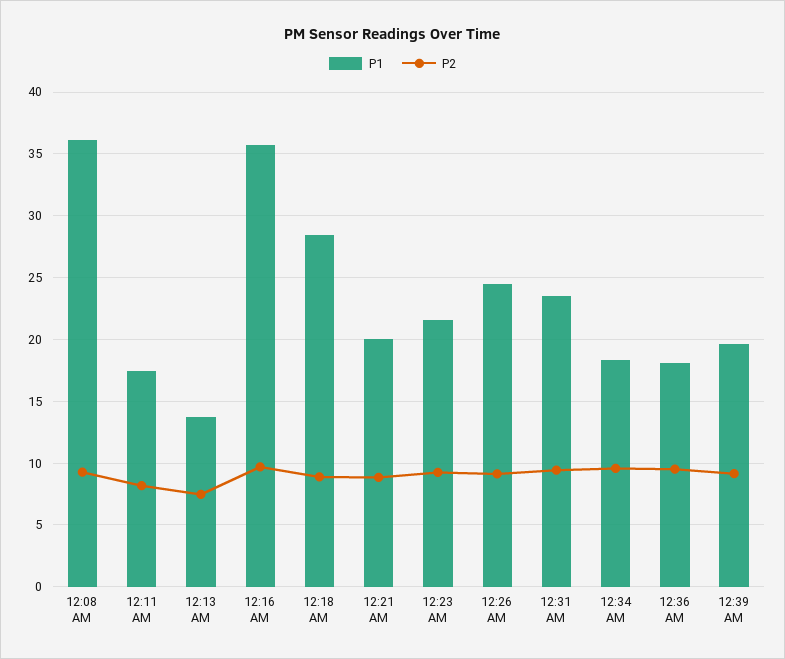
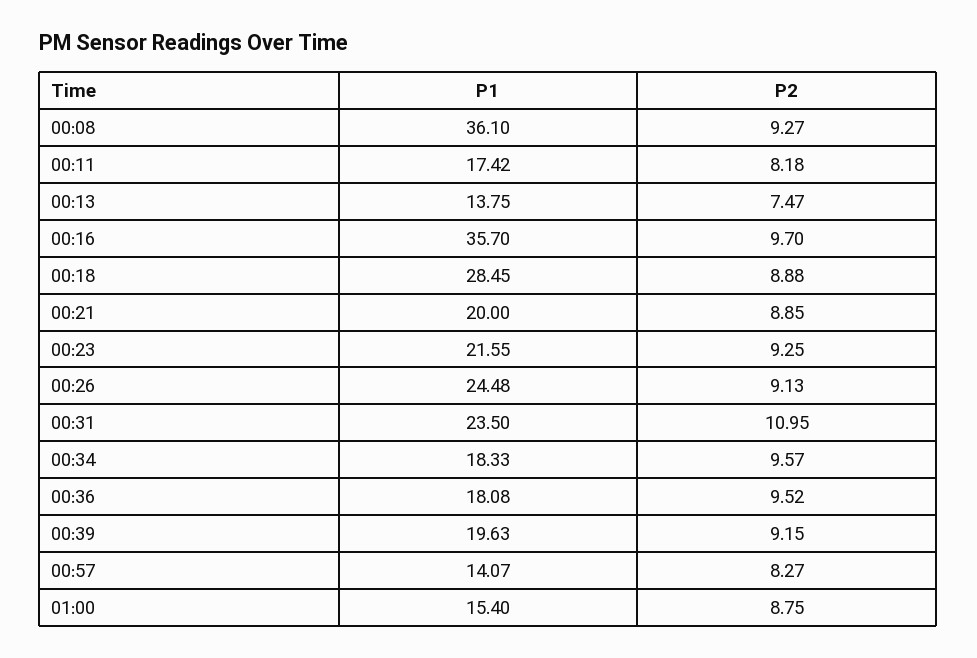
P2, 12:31 AM: 9.5 -> 10.95
P1, 00:57: none -> 14.07
P2, 00:57: none -> 8.27
P1, 01:00: none -> 15.4
P2, 01:00: none -> 8.75

